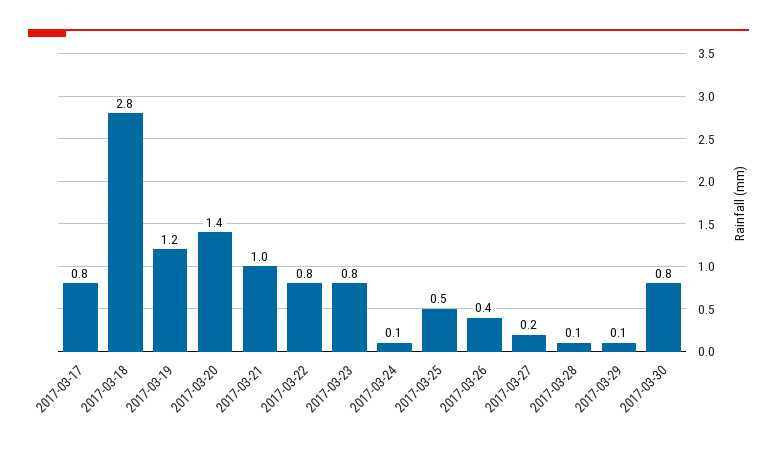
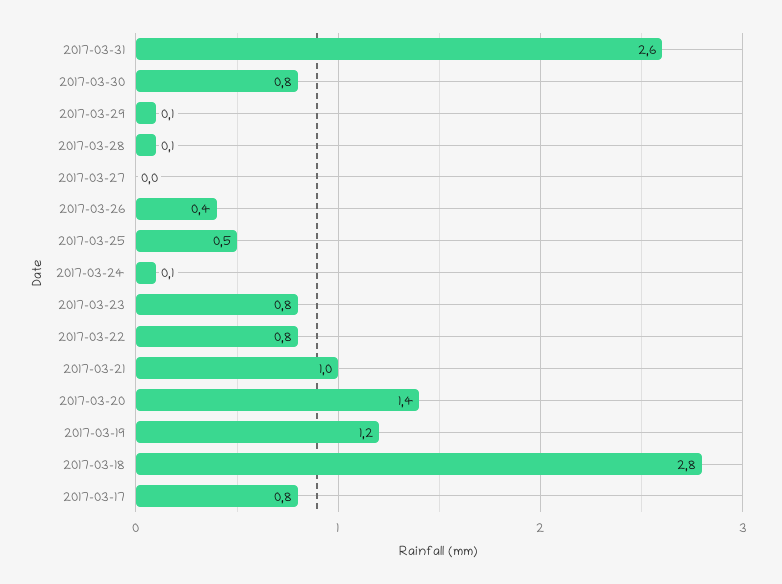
2017-03-27: 0.2 -> 0
2017-03-31: none -> 2.6

